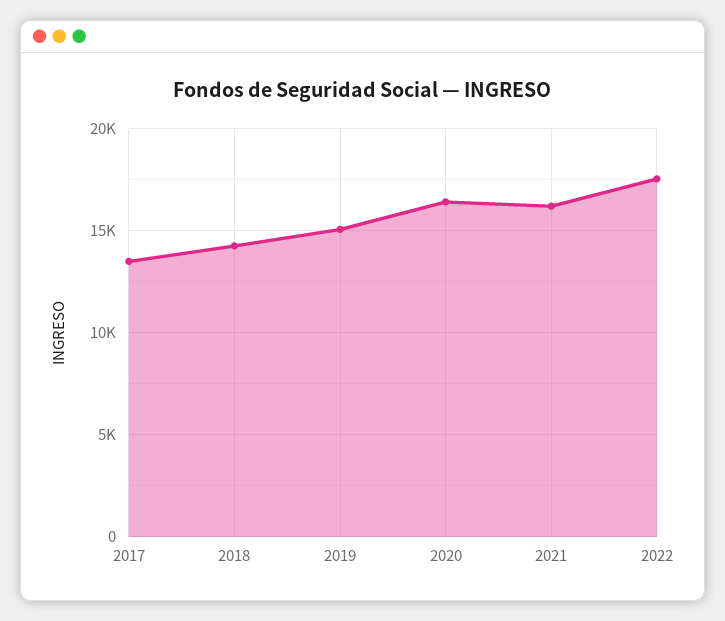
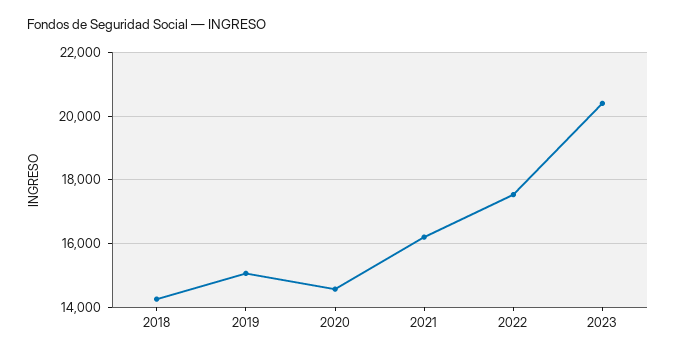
2017: 13500 -> none
2020: 16500 -> 14600
2023: none -> 20400

